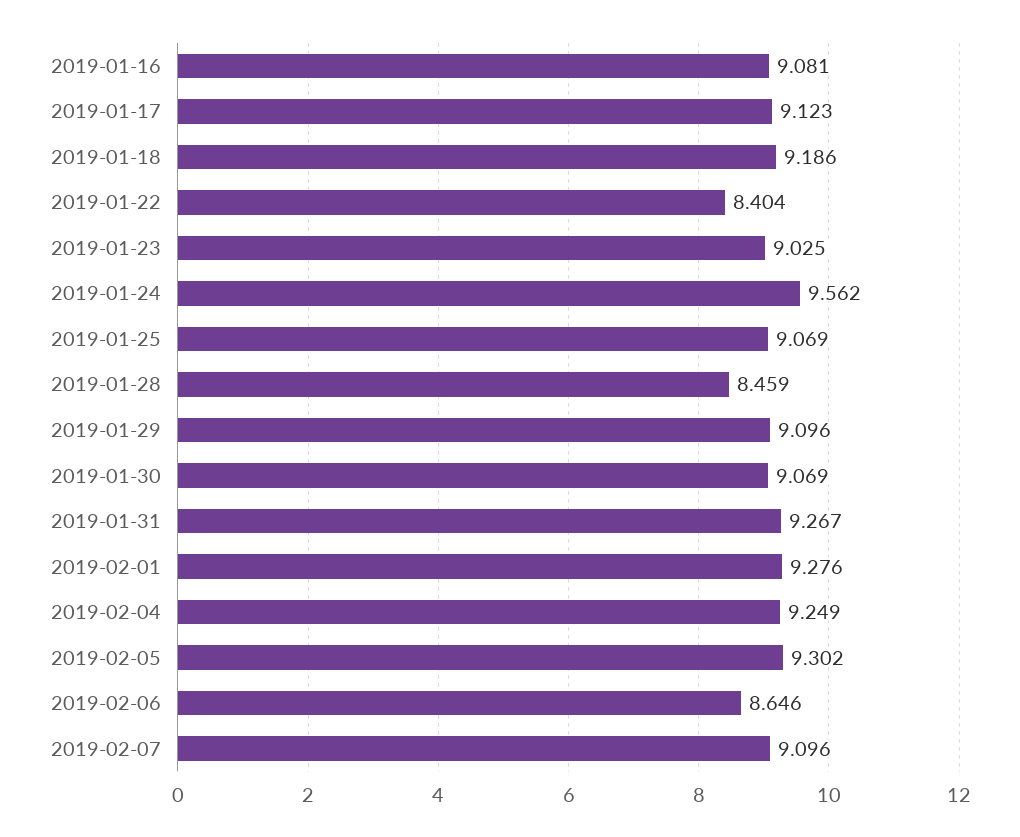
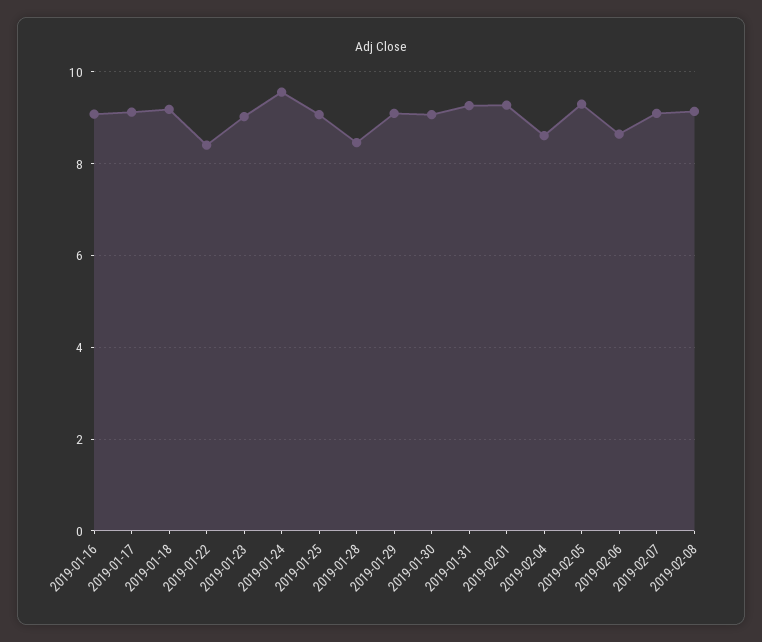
2019-02-04: 9.249 -> 8.6
2019-02-08: none -> 9.2

